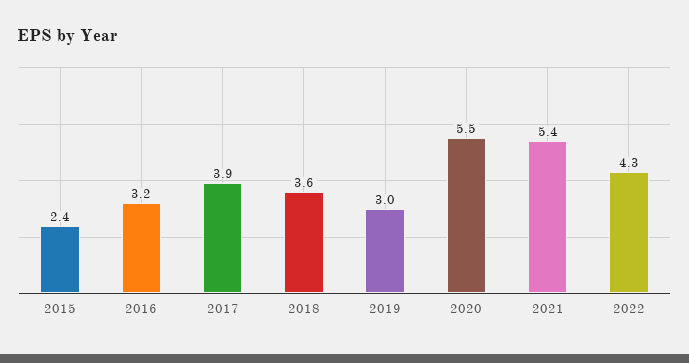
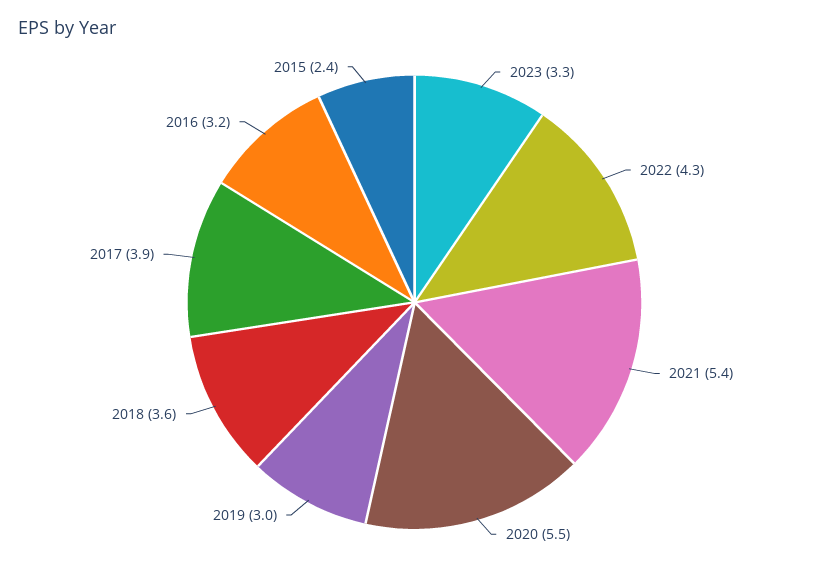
2023: none -> 3.3

